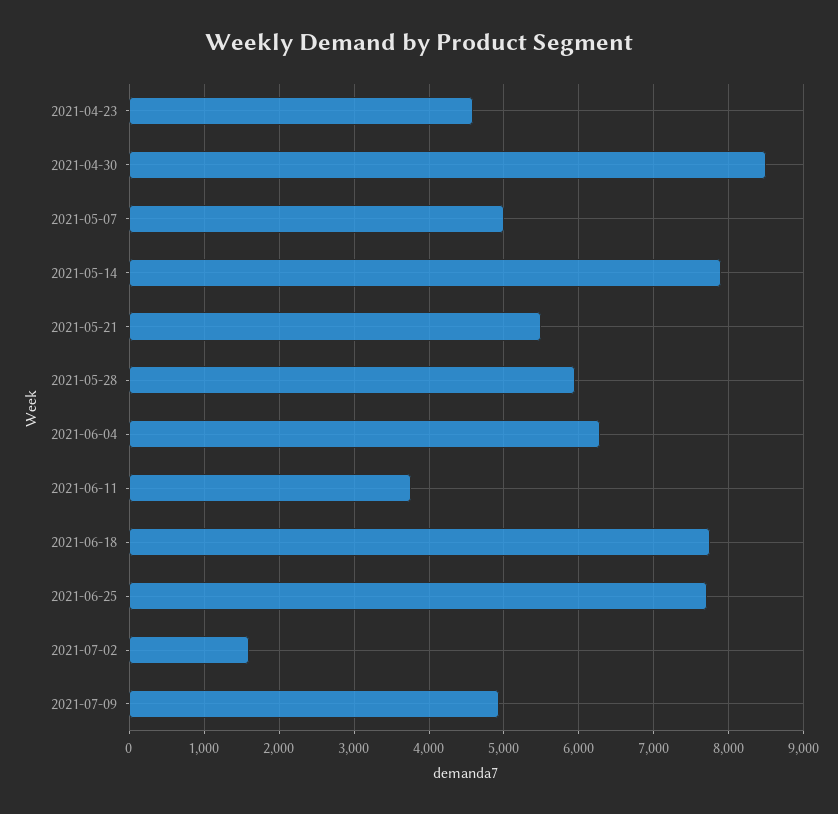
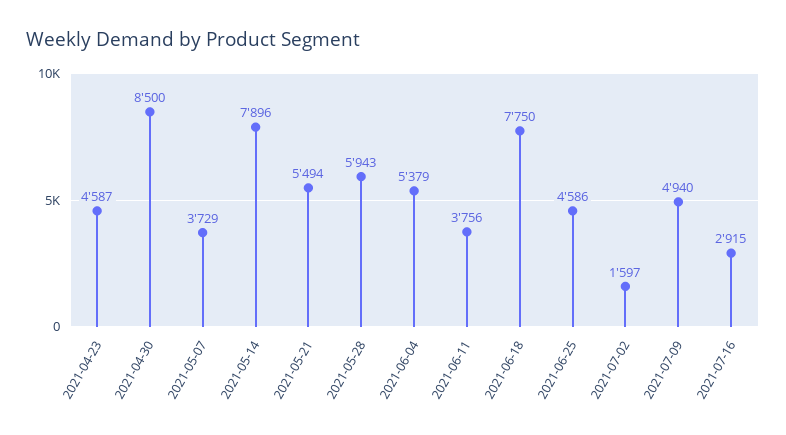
2021-05-07: 5000 -> 3729
2021-06-04: 6300 -> 5379
2021-06-25: 7700 -> 4586
2021-07-16: none -> 2915

